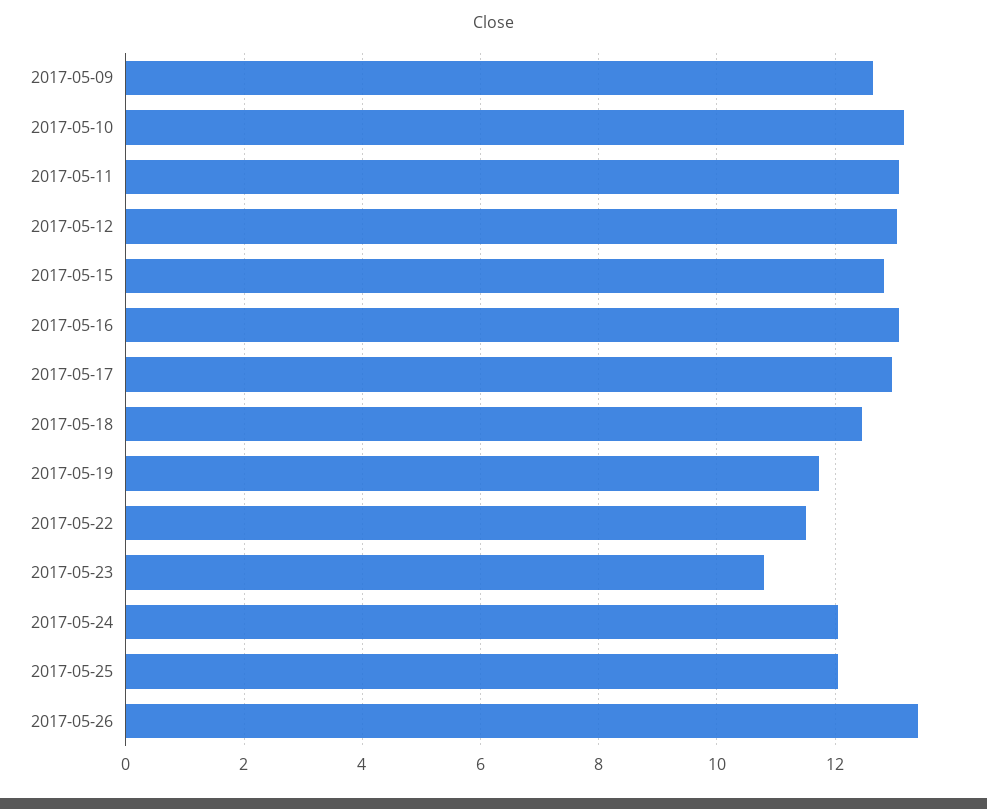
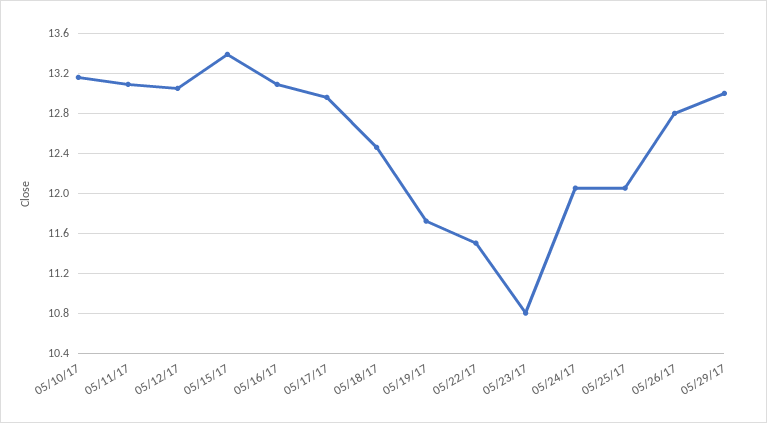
2017-05-09: 12.6 -> none
2017-05-15: 12.8 -> 13.4
2017-05-26: 13.4 -> 12.8
05/29/17: none -> 13

